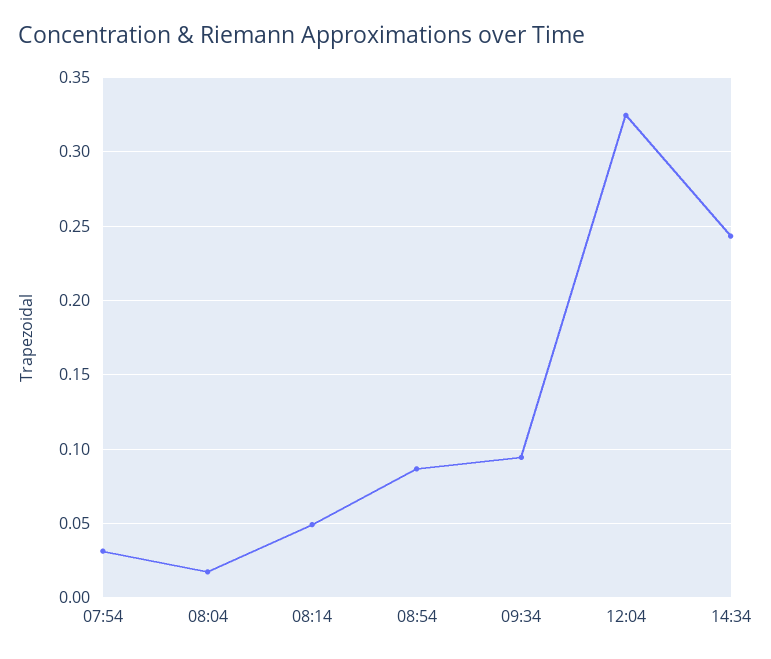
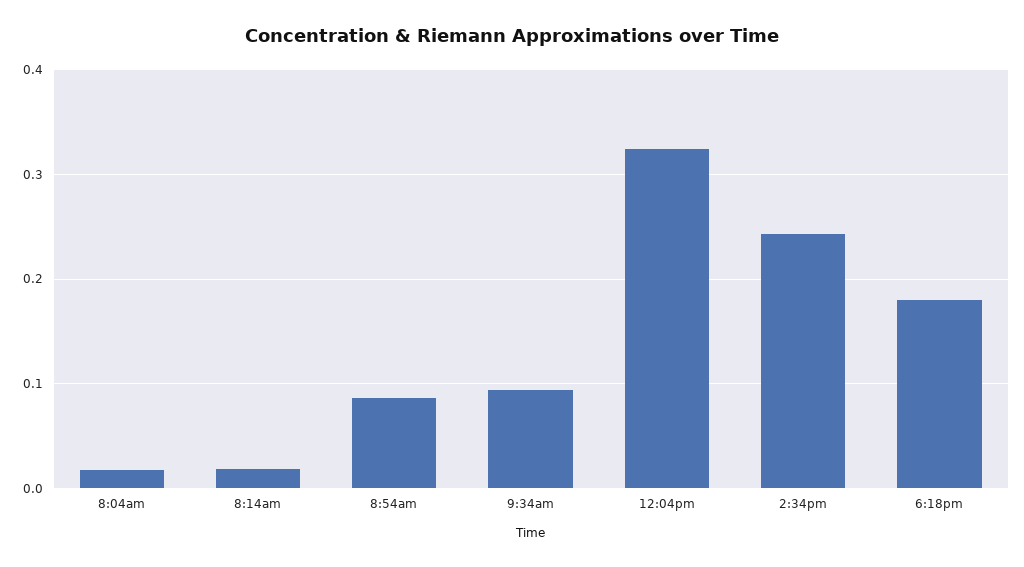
07:54: 0.03 -> none
08:14: 0.05 -> 0.02
6:18pm: none -> 0.18

